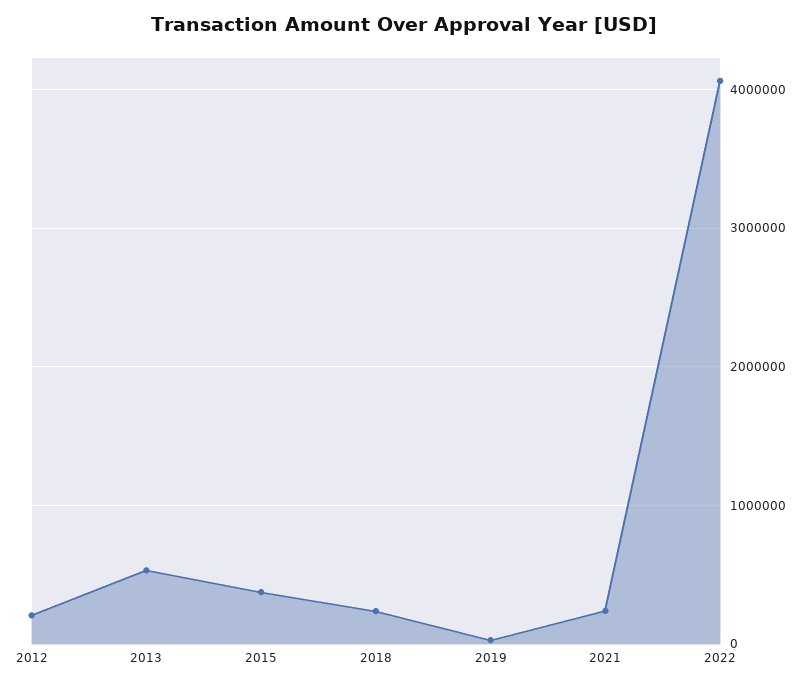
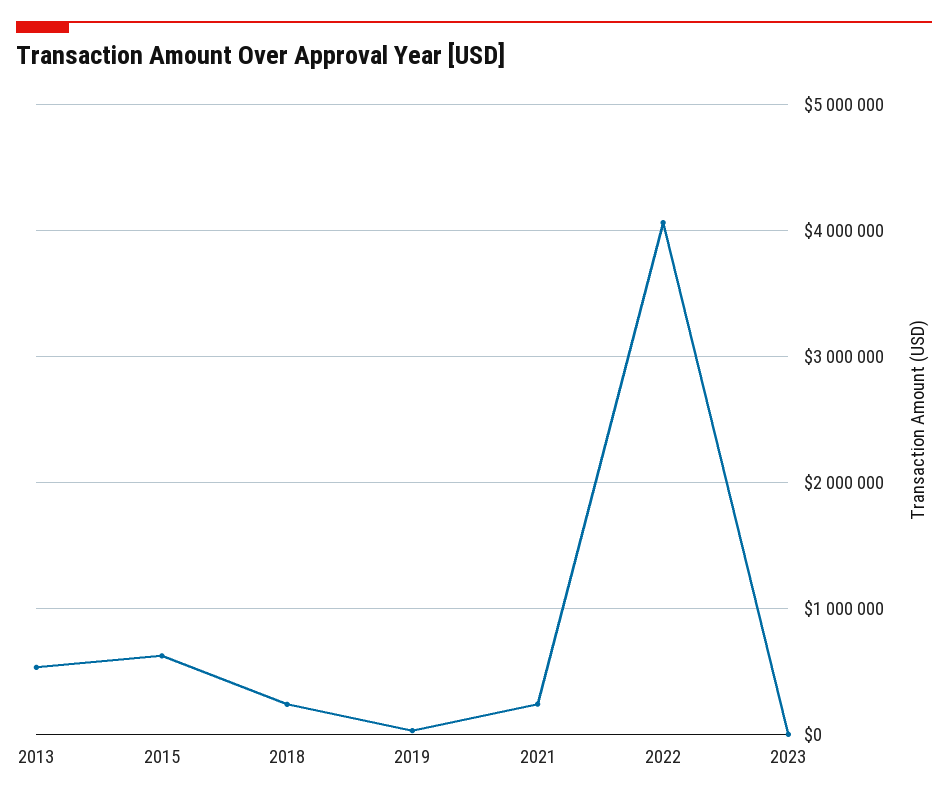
2012: 200000 -> none
2015: 400000 -> 600000
2023: none -> 0

